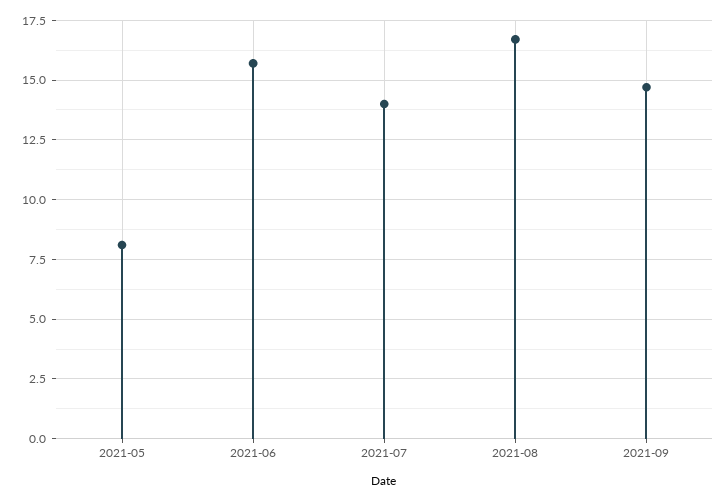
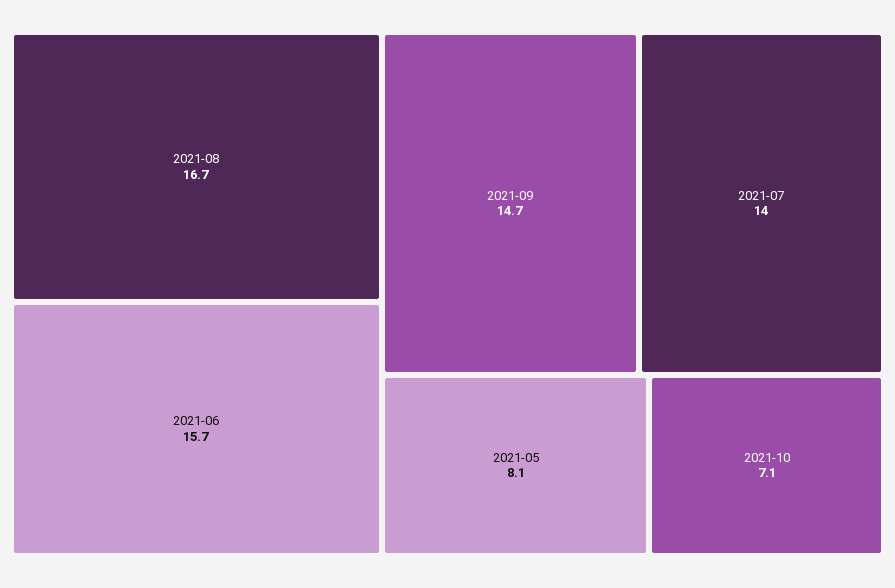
2021-10: none -> 7.1

